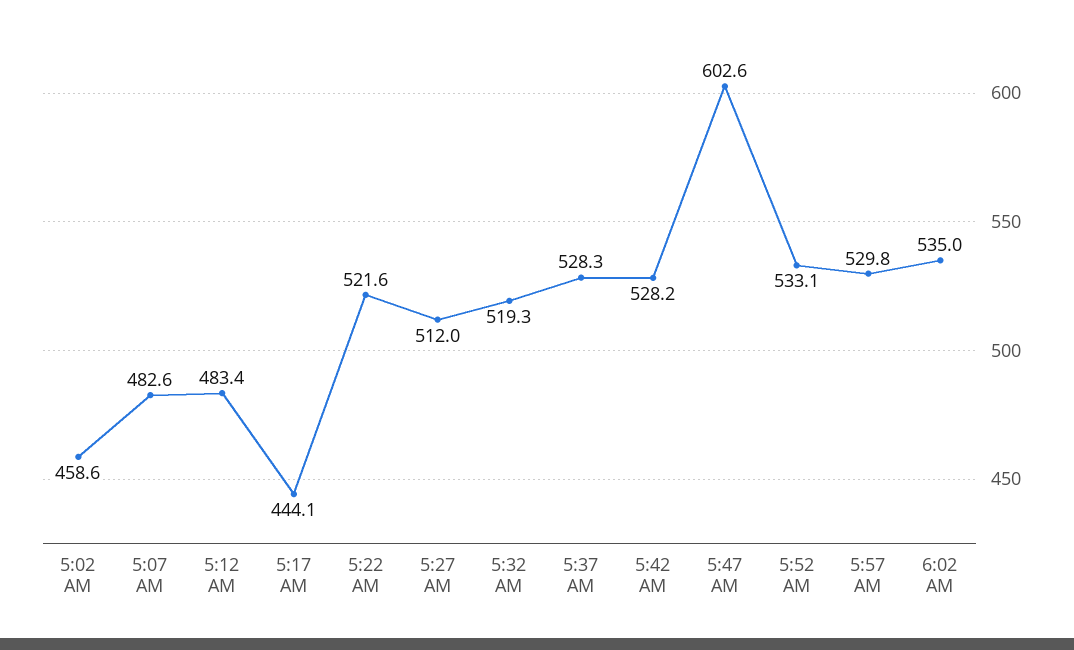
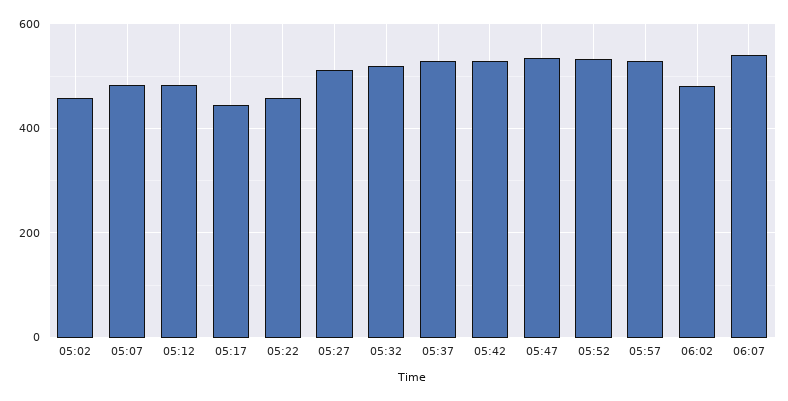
5:22 AM: 521.6 -> 460
5:47 AM: 602.6 -> 540
6:02 AM: 535 -> 480
06:07: none -> 540

